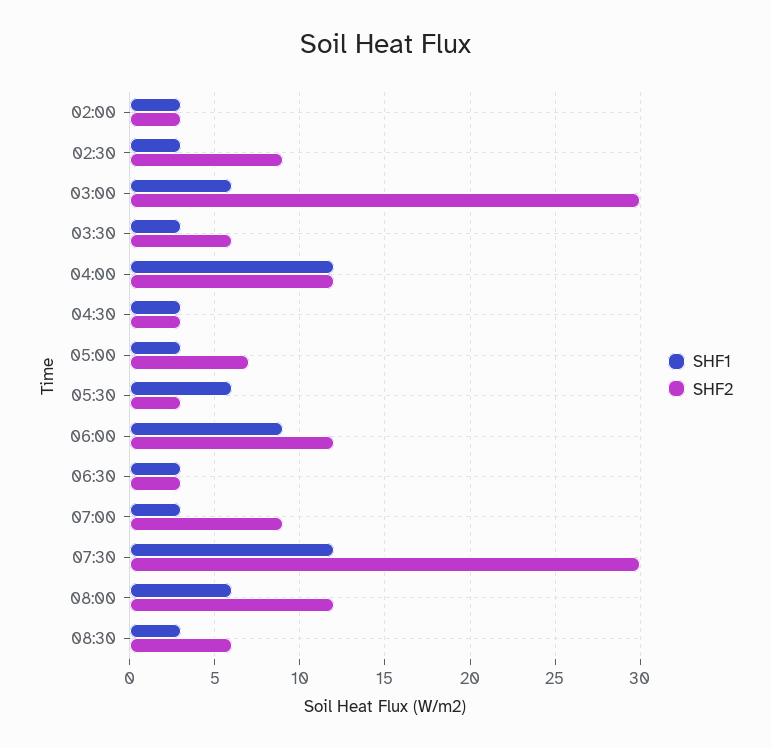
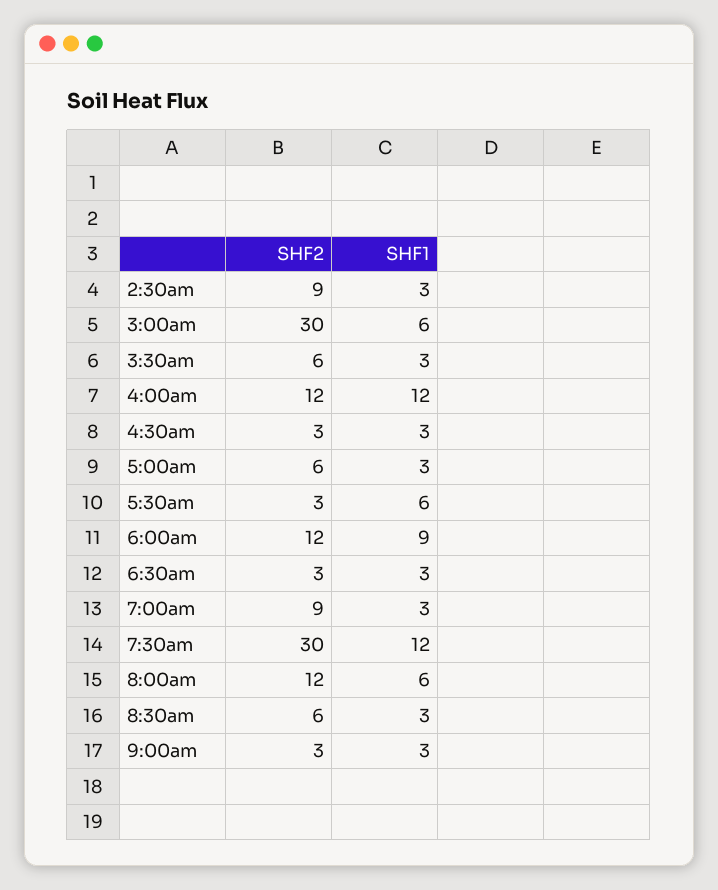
SHF1, 02:00: 3 -> none
SHF2, 02:00: 3 -> none
SHF2, 05:00: 7 -> 6
SHF2, 9:00am: none -> 3
SHF1, 9:00am: none -> 3

